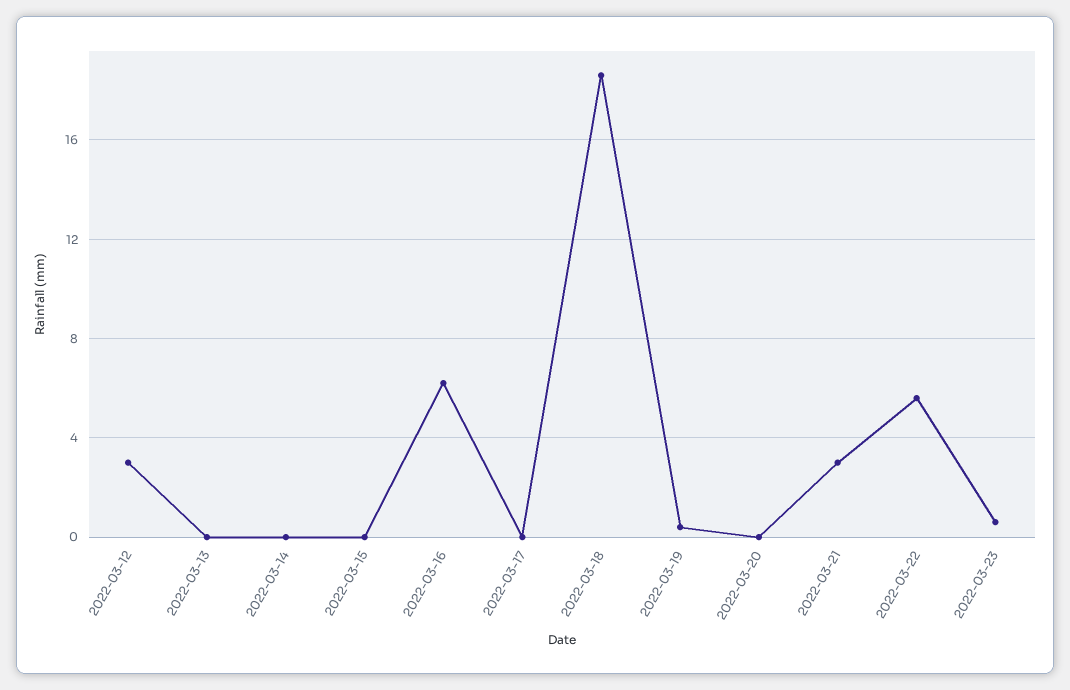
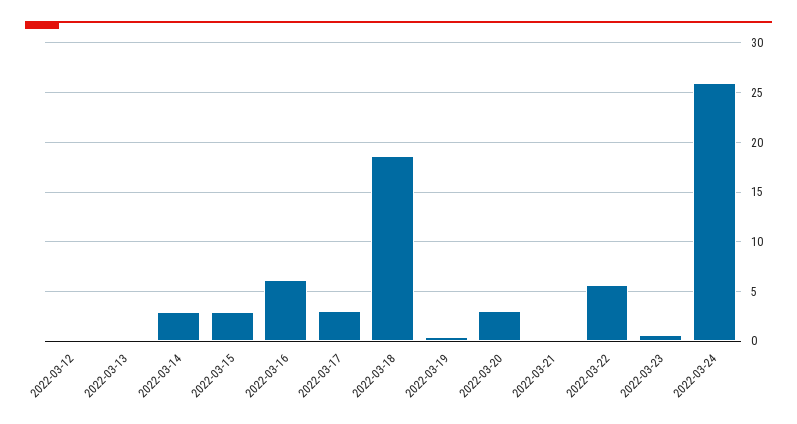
2022-03-12: 3 -> 0
2022-03-14: 0 -> 3
2022-03-15: 0 -> 3
2022-03-17: 0 -> 3
2022-03-20: 0 -> 3
2022-03-21: 3 -> 0
2022-03-24: none -> 26

